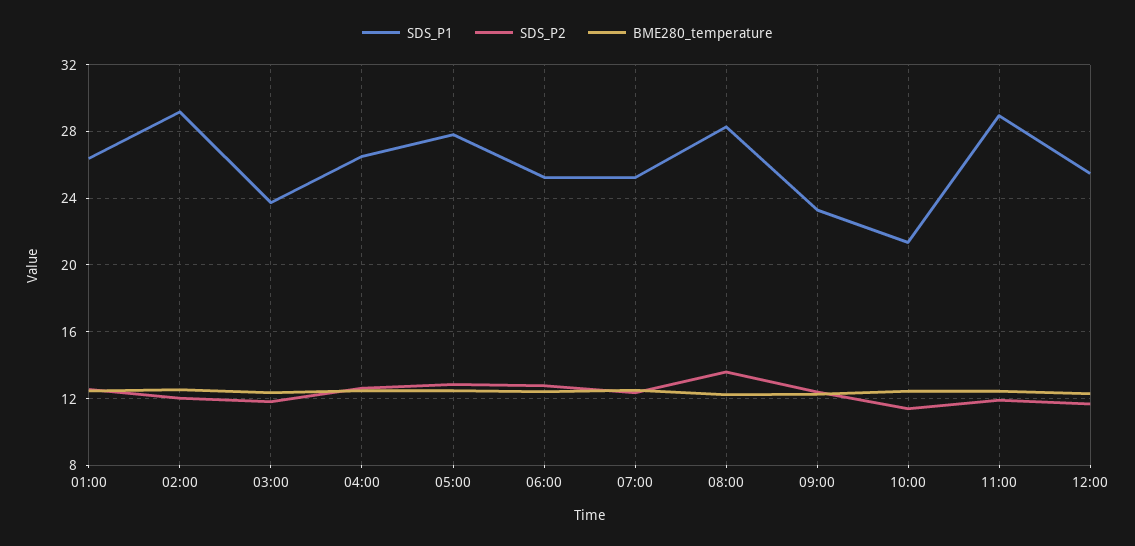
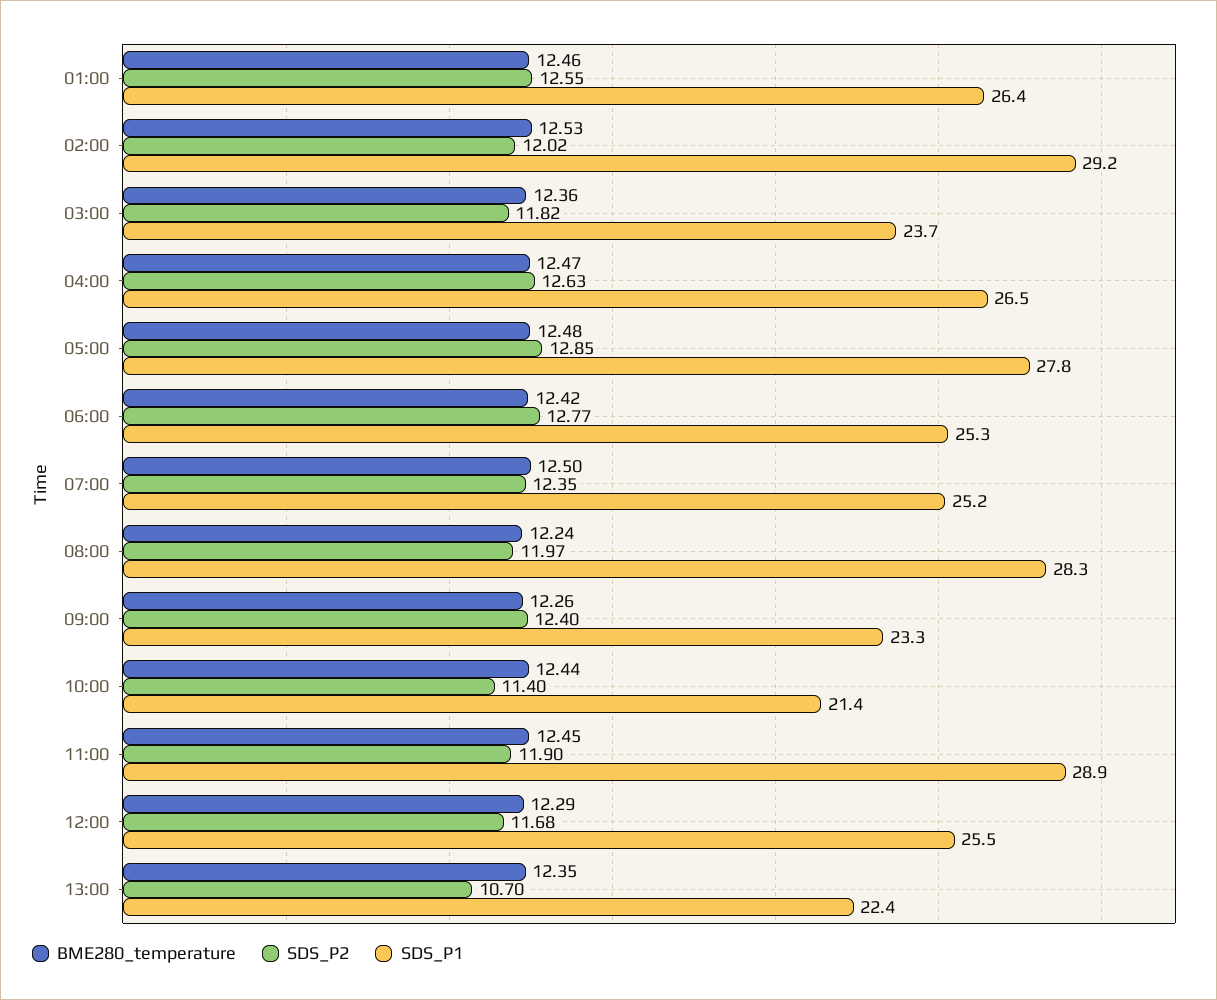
SDS_P2, 08:00: 13.5 -> 11.97
BME280_temperature, 13:00: none -> 12.35
SDS_P2, 13:00: none -> 10.7
SDS_P1, 13:00: none -> 22.4

